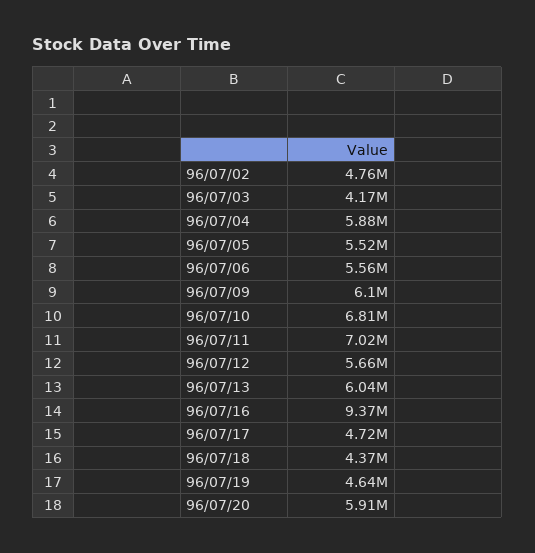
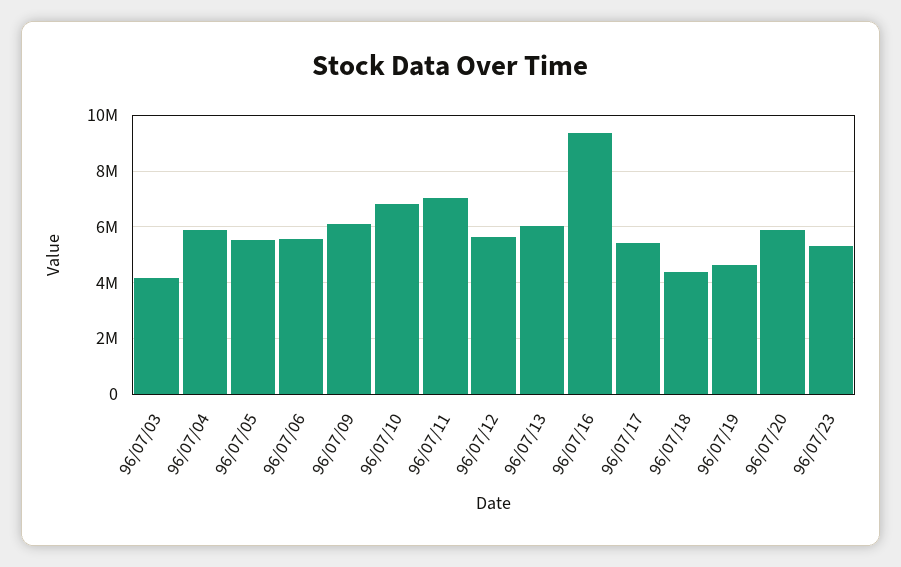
96/07/02: 4760000 -> none
96/07/17: 4720000 -> 5500000
96/07/23: none -> 5250000

